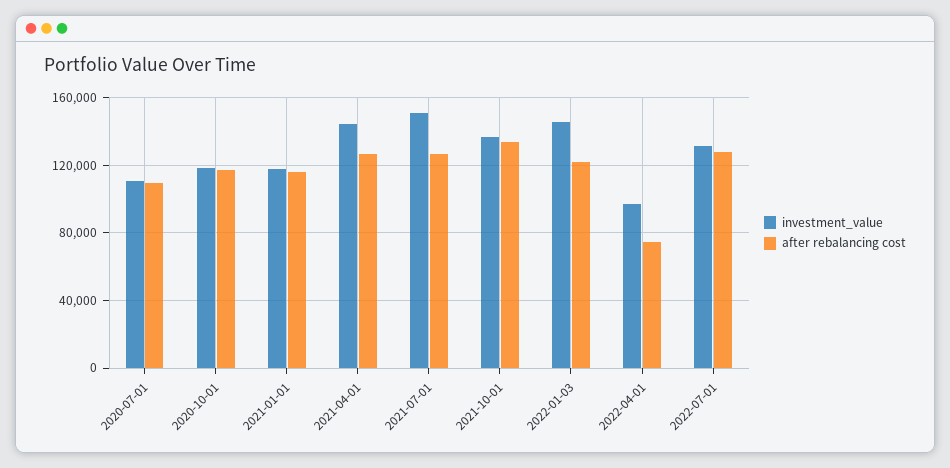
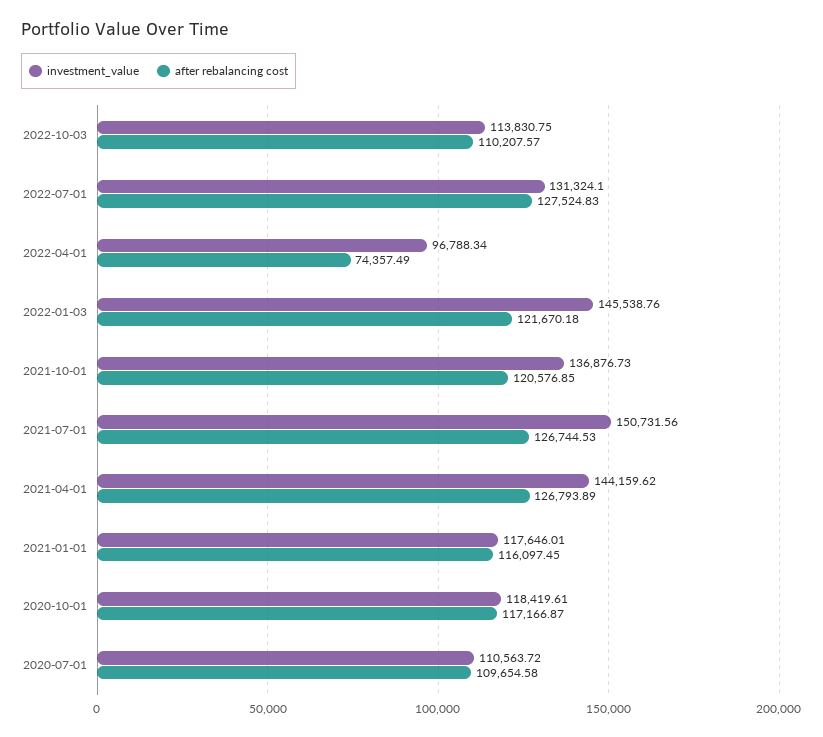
after rebalancing cost, 2021-10-01: 135000 -> 120576.85
investment_value, 2022-10-03: none -> 113830.75
after rebalancing cost, 2022-10-03: none -> 110207.57

